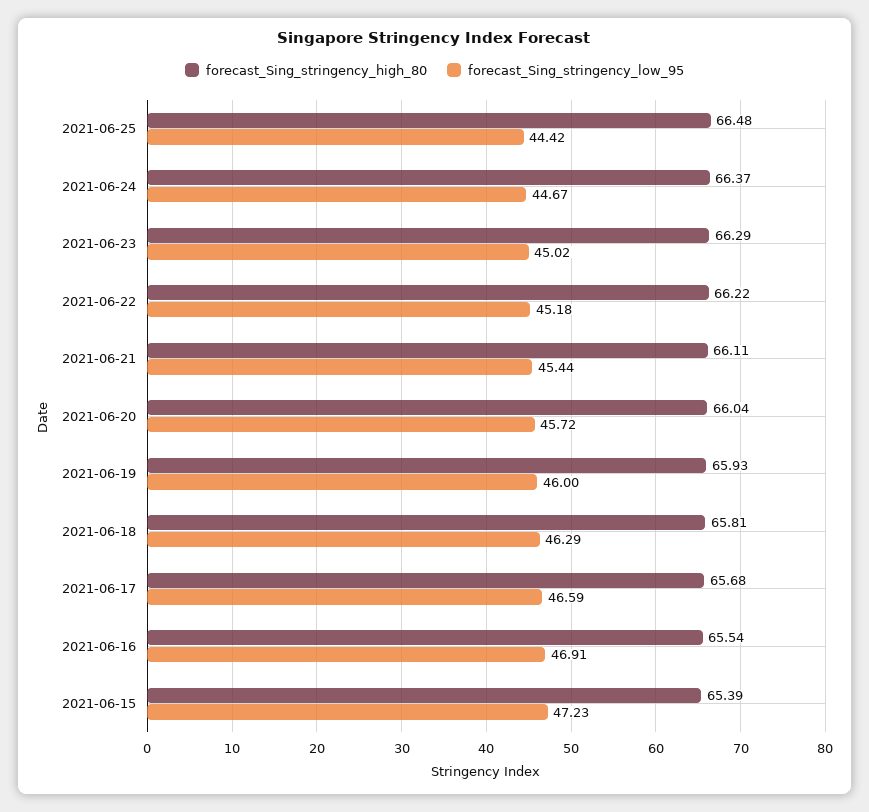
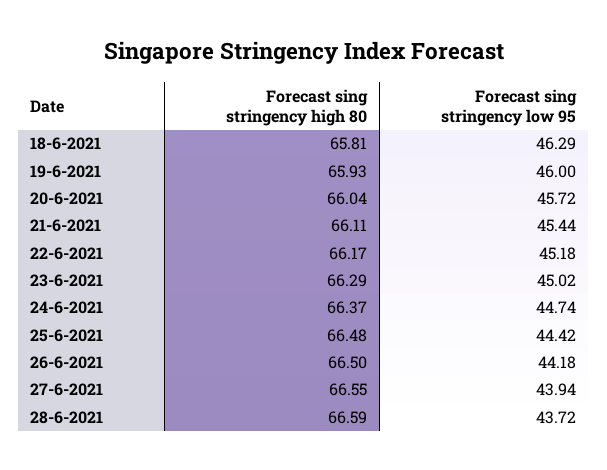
forecast_Sing_stringency_low_95, 2021-06-24: 44.67 -> 44.74
forecast_Sing_stringency_high_80, 2021-06-22: 66.22 -> 66.17
forecast_Sing_stringency_high_80, 2021-06-17: 65.68 -> none
forecast_Sing_stringency_low_95, 2021-06-17: 46.59 -> none
forecast_Sing_stringency_high_80, 2021-06-16: 65.54 -> none
forecast_Sing_stringency_low_95, 2021-06-16: 46.91 -> none
forecast_Sing_stringency_high_80, 2021-06-15: 65.39 -> none
forecast_Sing_stringency_low_95, 2021-06-15: 47.23 -> none
forecast_Sing_stringency_high_80, 26-6-2021: none -> 66.5
forecast_Sing_stringency_low_95, 26-6-2021: none -> 44.18
forecast_Sing_stringency_high_80, 27-6-2021: none -> 66.55
forecast_Sing_stringency_low_95, 27-6-2021: none -> 43.94
forecast_Sing_stringency_high_80, 28-6-2021: none -> 66.59
forecast_Sing_stringency_low_95, 28-6-2021: none -> 43.72

